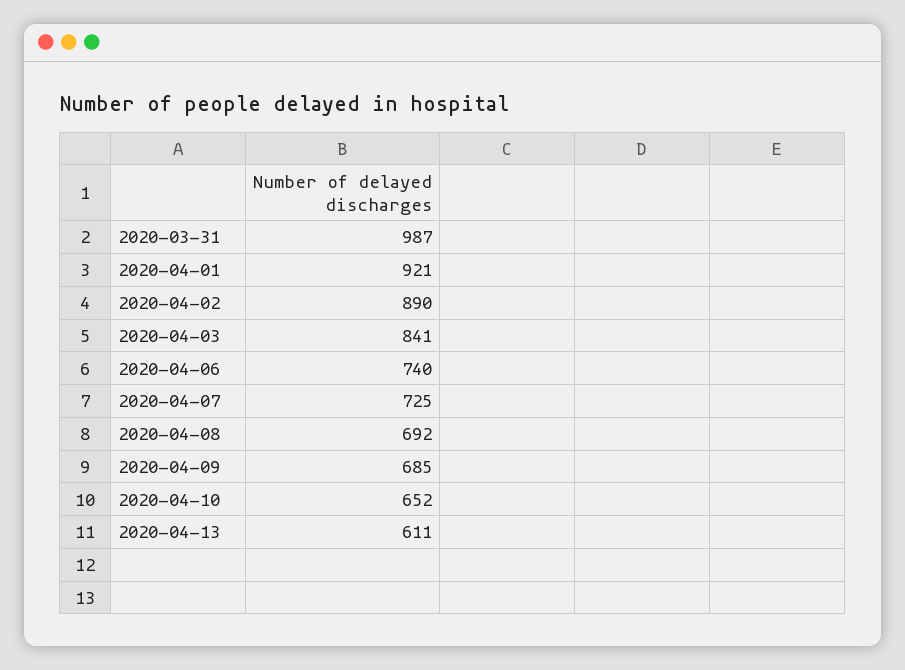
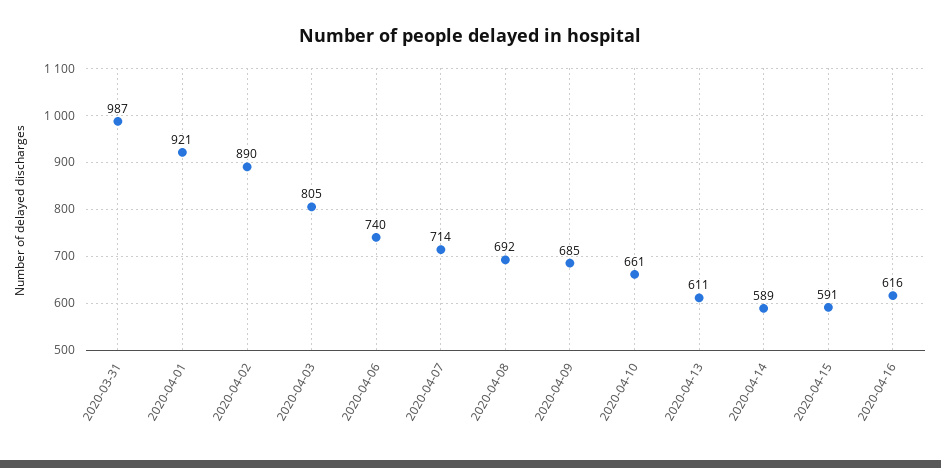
2020-04-03: 841 -> 805
2020-04-07: 725 -> 714
2020-04-10: 652 -> 661
2020-04-14: none -> 589
2020-04-15: none -> 591
2020-04-16: none -> 616

